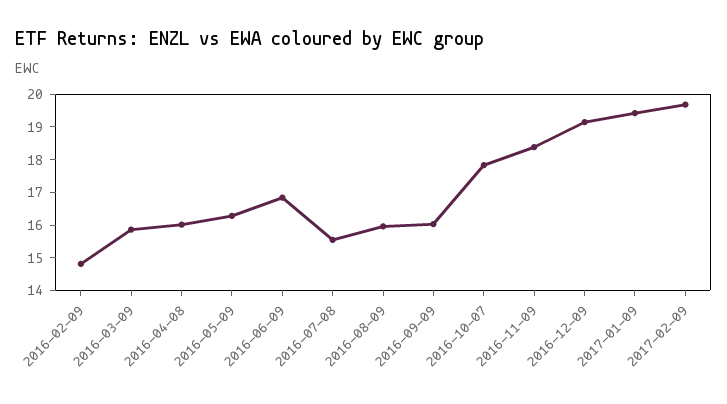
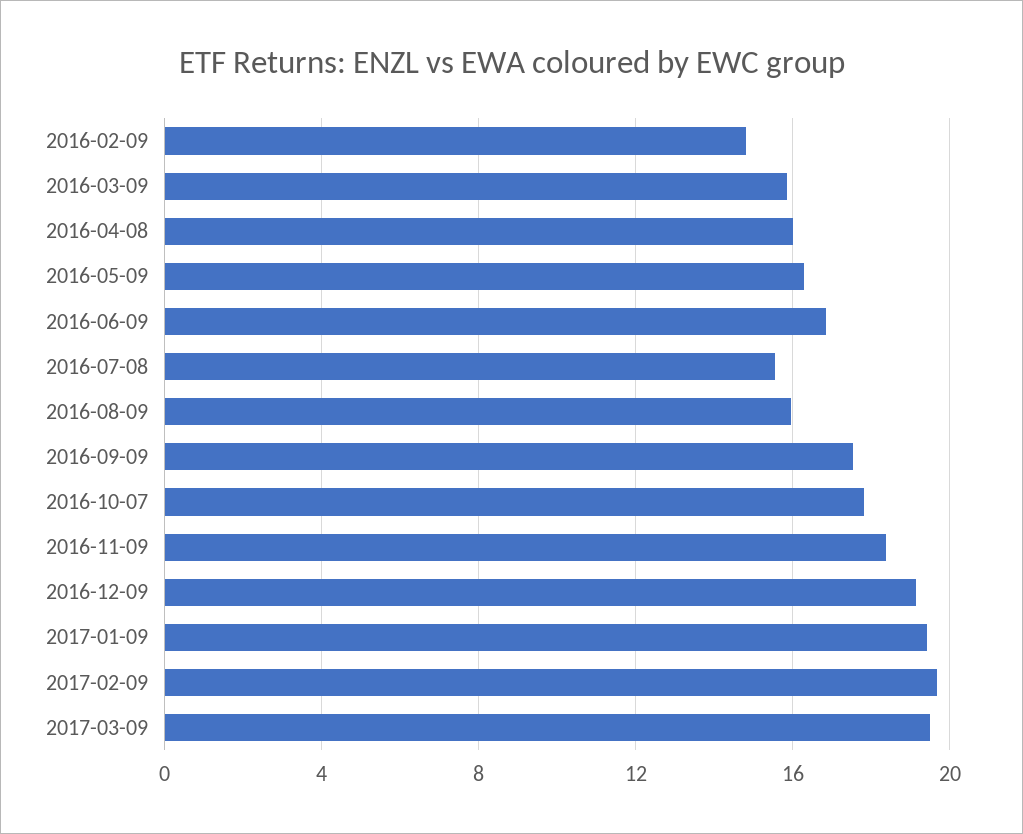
2016-09-09: 16 -> 17.5
2017-03-09: none -> 19.5

